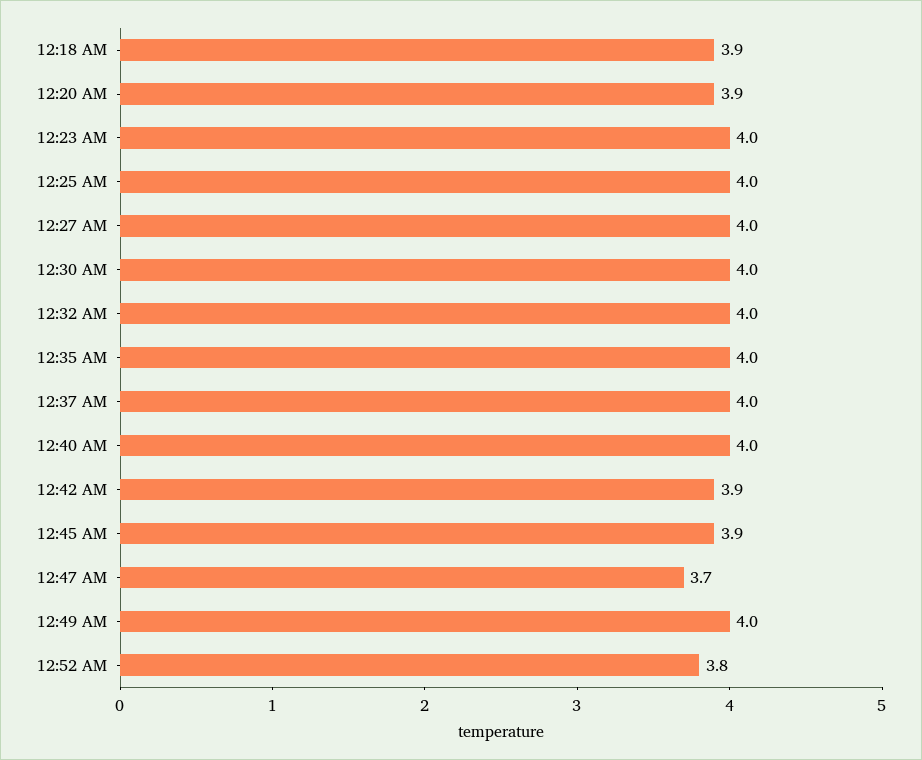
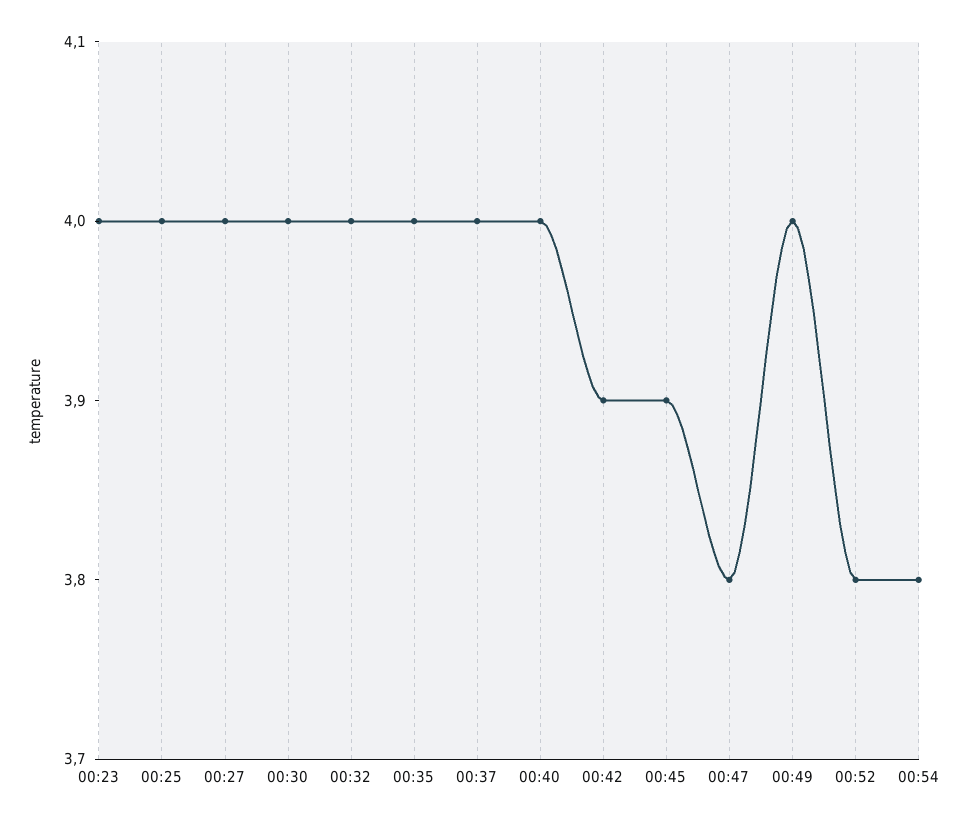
12:18 AM: 3.9 -> none
12:20 AM: 3.9 -> none
12:47 AM: 3.7 -> 3.8
00:54: none -> 3.8

